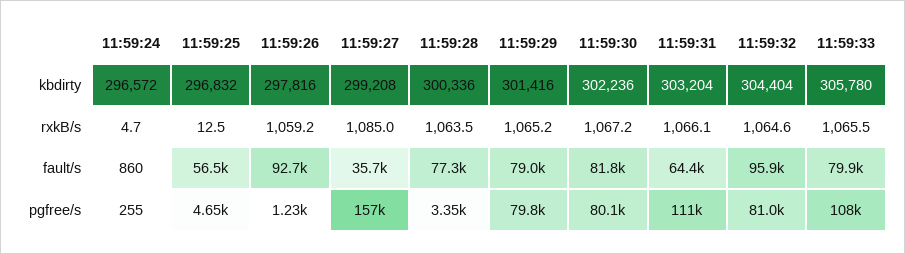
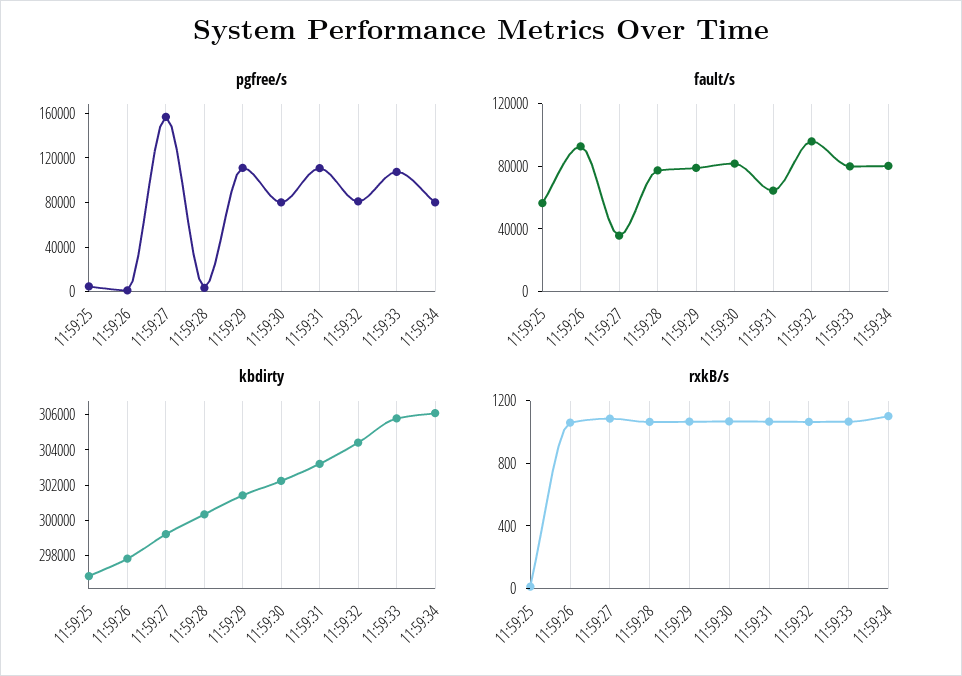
kbdirty, 11:59:24: 296572 -> none
rxkB/s, 11:59:24: 4.7 -> none
fault/s, 11:59:24: 860 -> none
pgfree/s, 11:59:24: 255 -> none
pgfree/s, 11:59:29: 79800 -> 110000
pgfree/s, 11:59:34: none -> 80000
fault/s, 11:59:34: none -> 80000
kbdirty, 11:59:34: none -> 306000
rxkB/s, 11:59:34: none -> 1100

